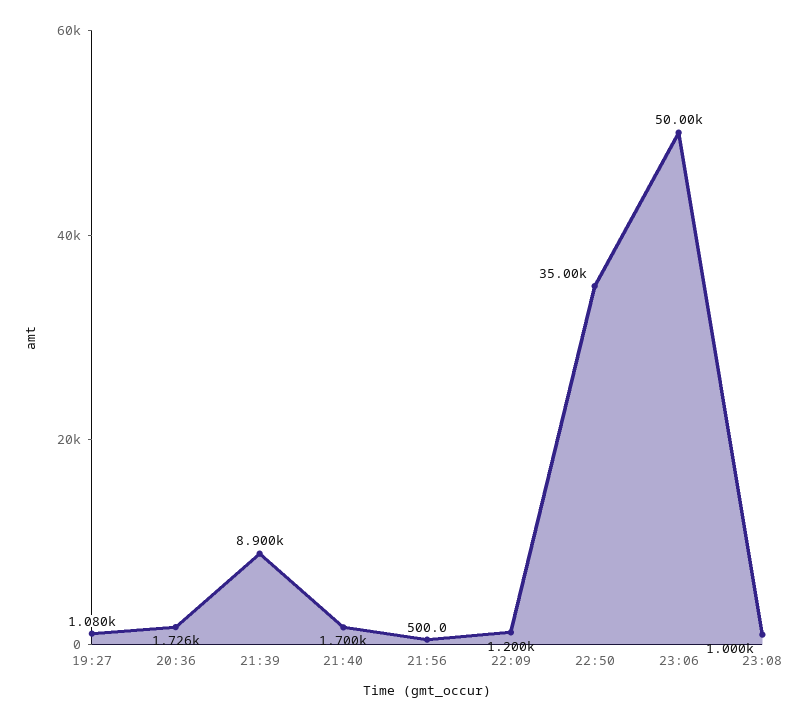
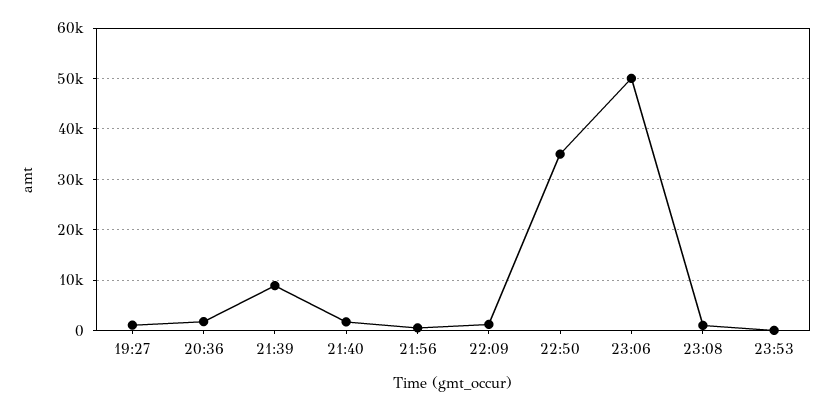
23:53: none -> 0

